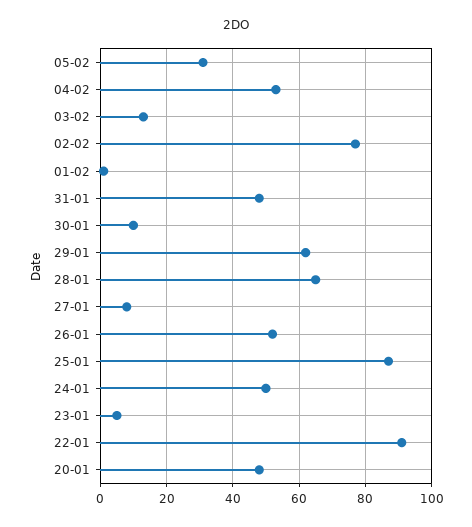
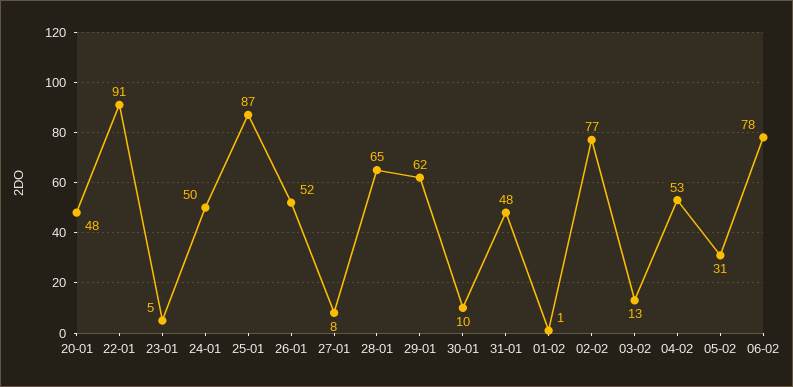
06-02: none -> 78

